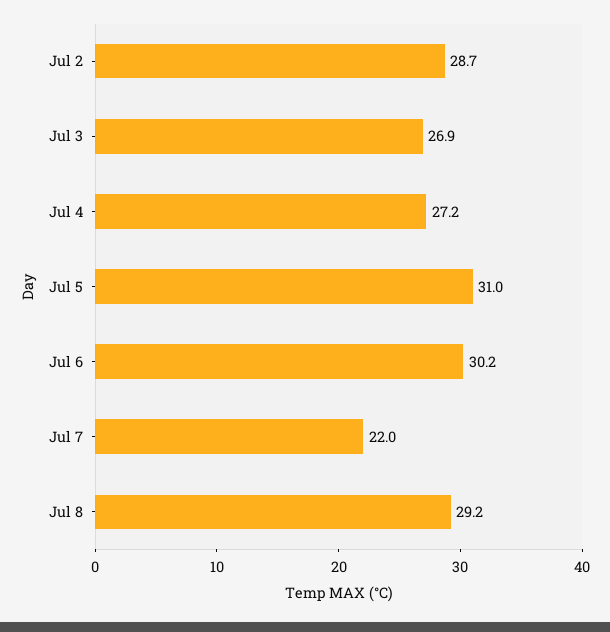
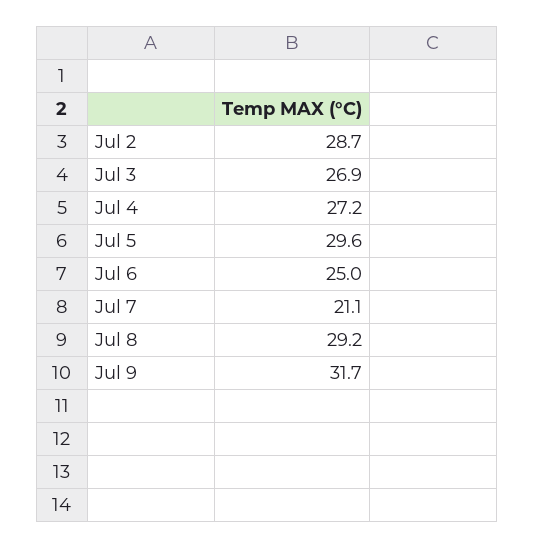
Jul 5: 31 -> 29.6
Jul 6: 30.2 -> 25
Jul 7: 22 -> 21.1
Jul 9: none -> 31.7

